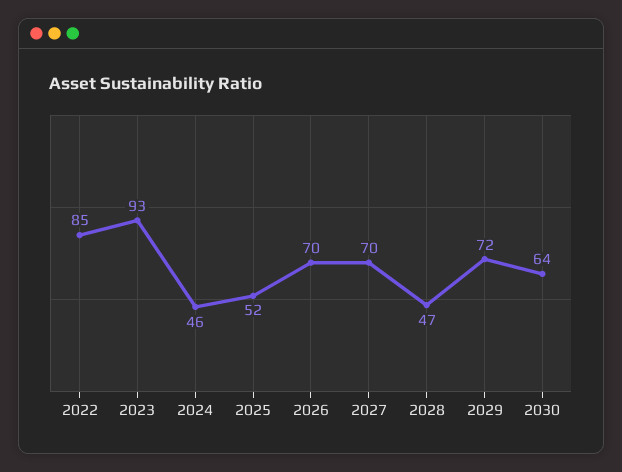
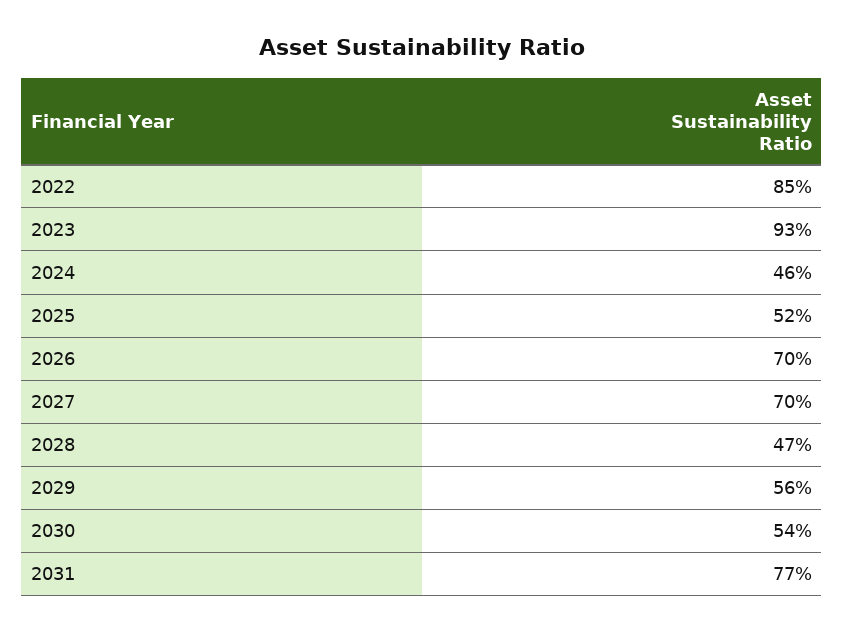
2029: 72 -> 56
2030: 64 -> 54
2031: none -> 77

